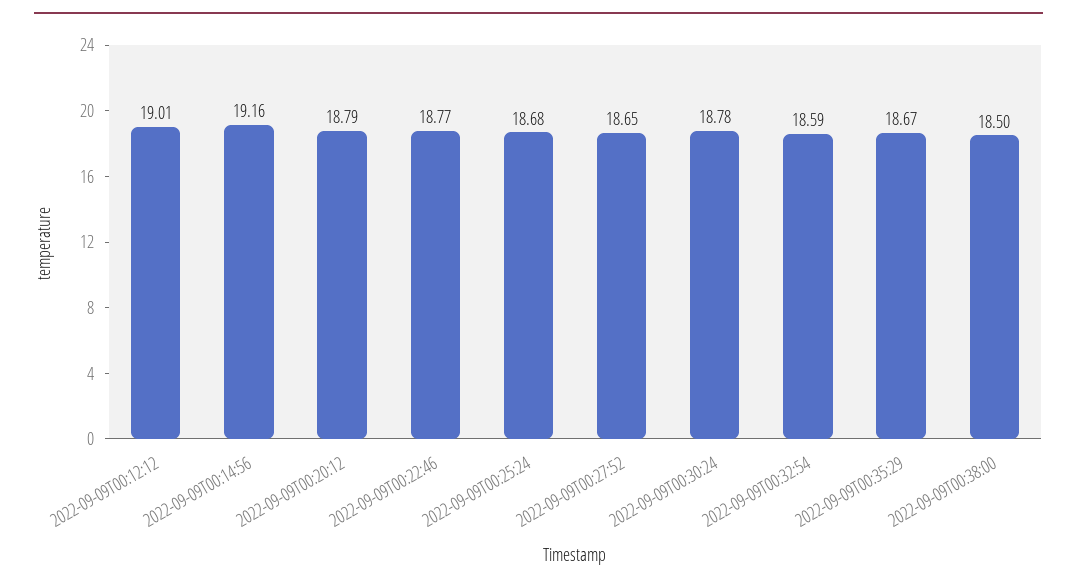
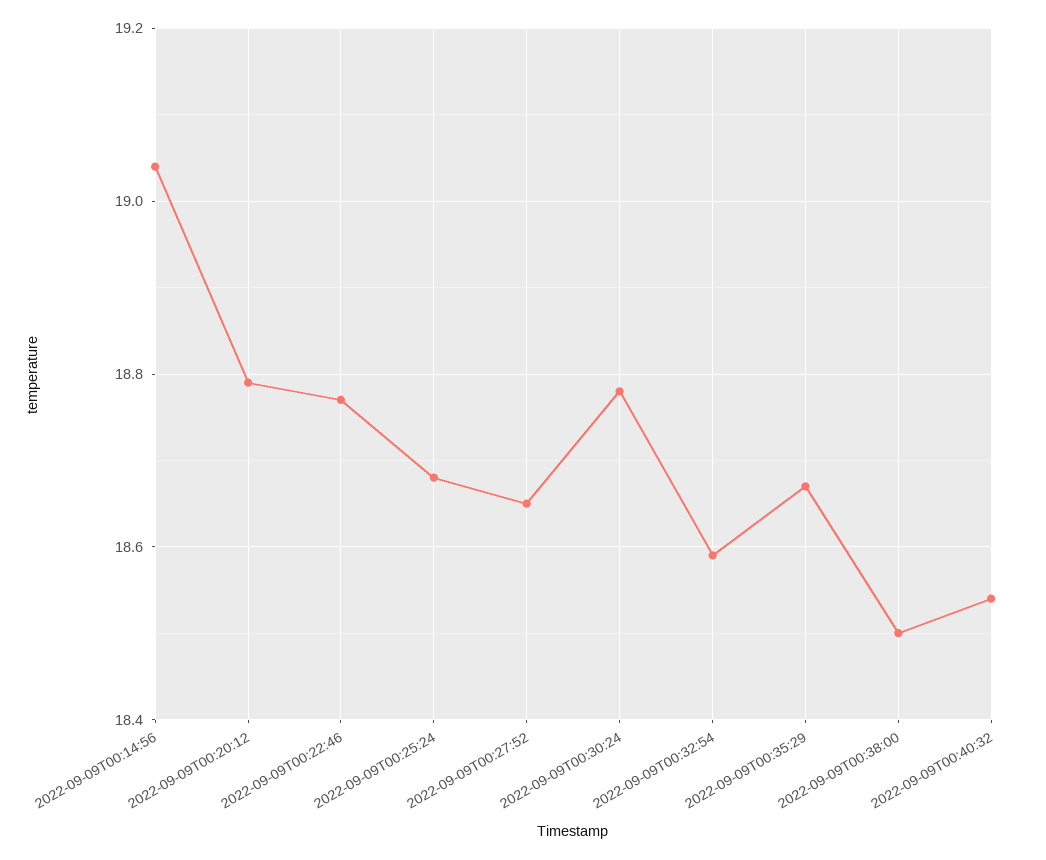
2022-09-09T00:12:12: 19.01 -> none
2022-09-09T00:14:56: 19.16 -> 19.05
2022-09-09T00:40:32: none -> 18.55

